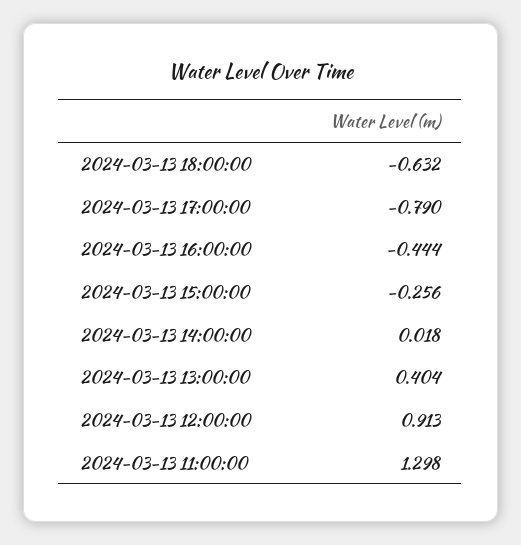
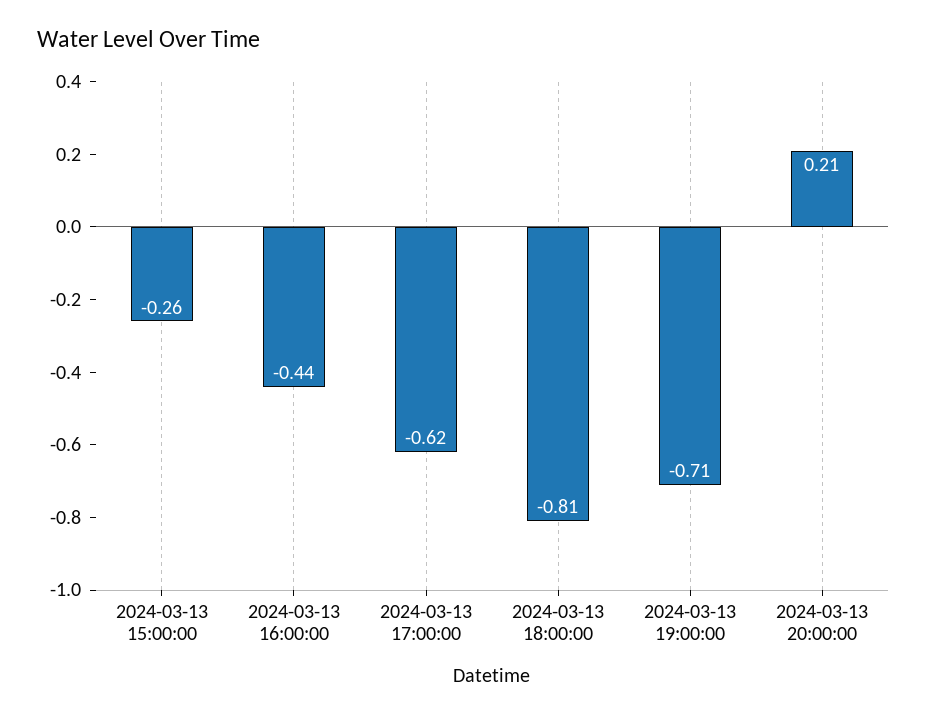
2024-03-13 18:00:00: -0.632 -> -0.81
2024-03-13 17:00:00: -0.79 -> -0.62
2024-03-13 14:00:00: 0.018 -> none
2024-03-13 13:00:00: 0.404 -> none
2024-03-13 12:00:00: 0.913 -> none
2024-03-13 11:00:00: 1.298 -> none
2024-03-13 19:00:00: none -> -0.71
2024-03-13 20:00:00: none -> 0.21

